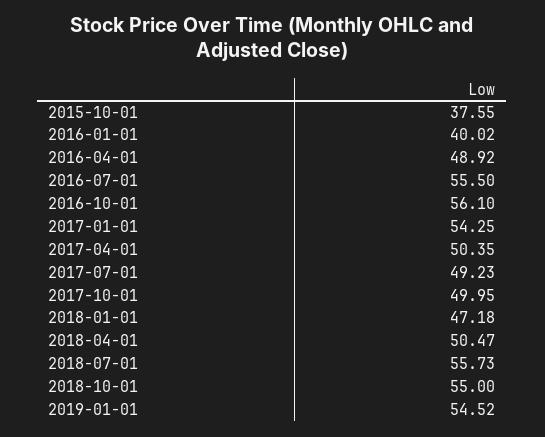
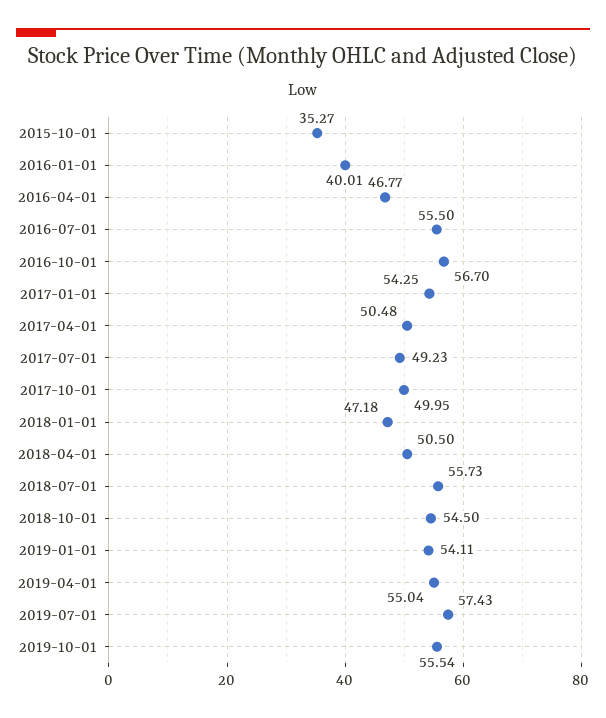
2015-10-01: 37.55 -> 35.27
2016-01-01: 40.02 -> 40.01
2016-04-01: 48.92 -> 46.77
2016-10-01: 56.1 -> 56.7
2017-04-01: 50.35 -> 50.48
2018-04-01: 50.47 -> 50.5
2018-10-01: 55 -> 54.5
2019-01-01: 54.52 -> 54.11
2019-04-01: none -> 55.04
2019-07-01: none -> 57.43
2019-10-01: none -> 55.54

